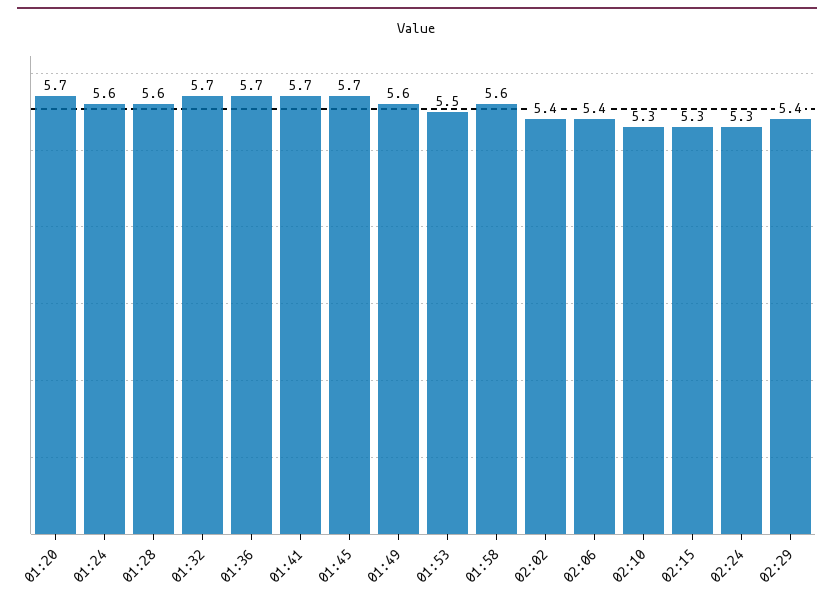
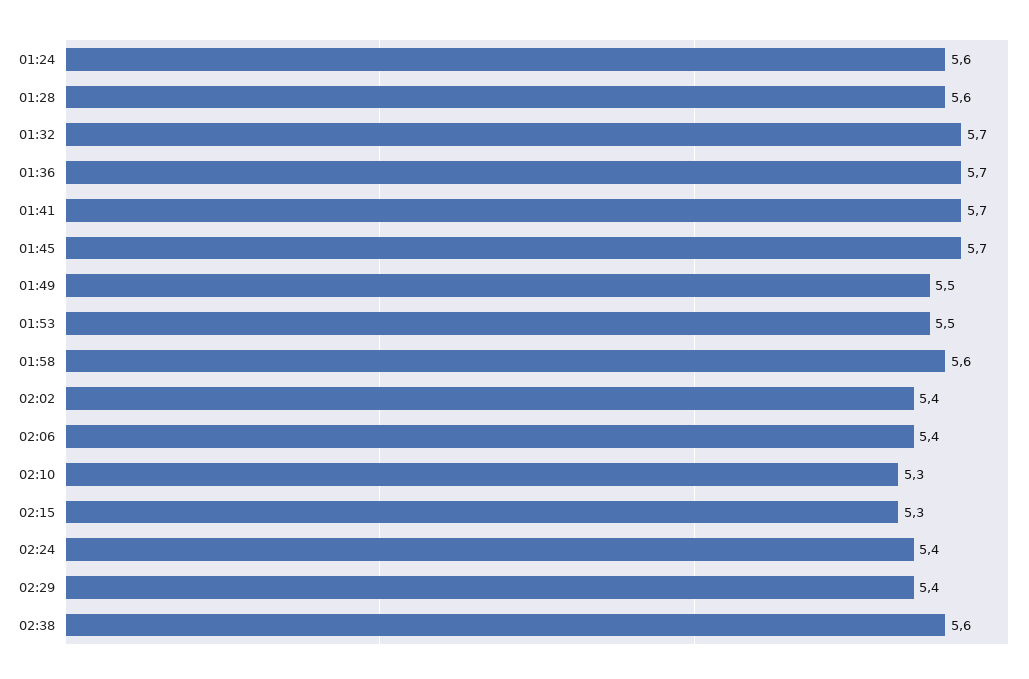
01:20: 5.7 -> none
01:49: 5.6 -> 5.5
02:24: 5.3 -> 5.4
02:38: none -> 5.6

